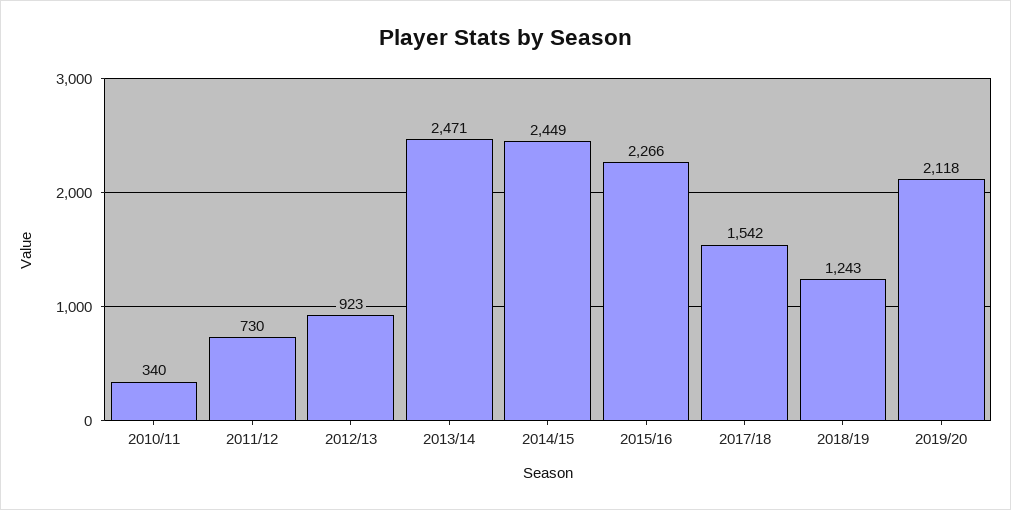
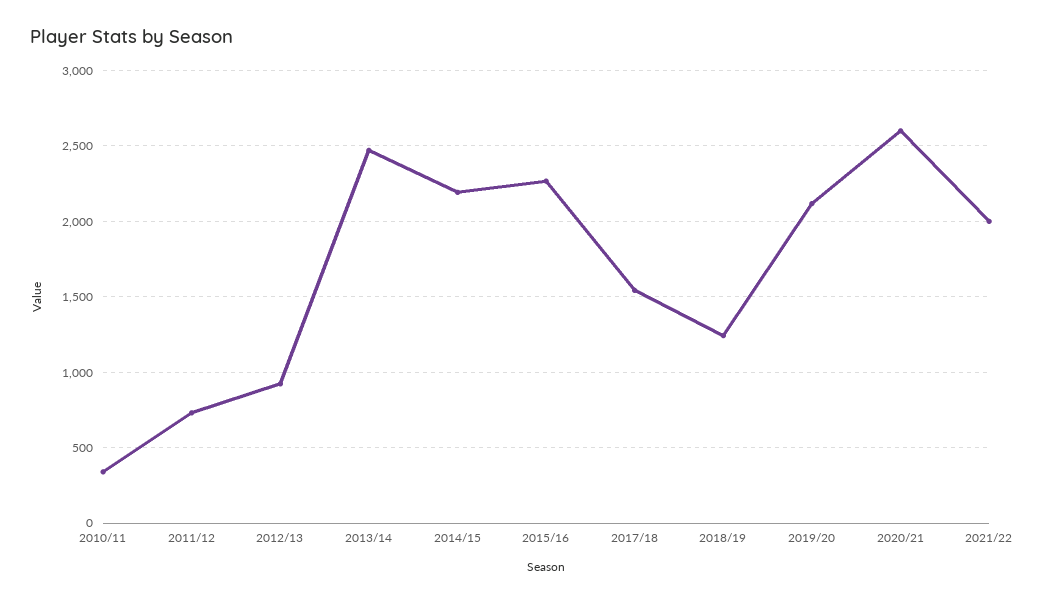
2014/15: 2449 -> 2200
2020/21: none -> 2600
2021/22: none -> 2000

